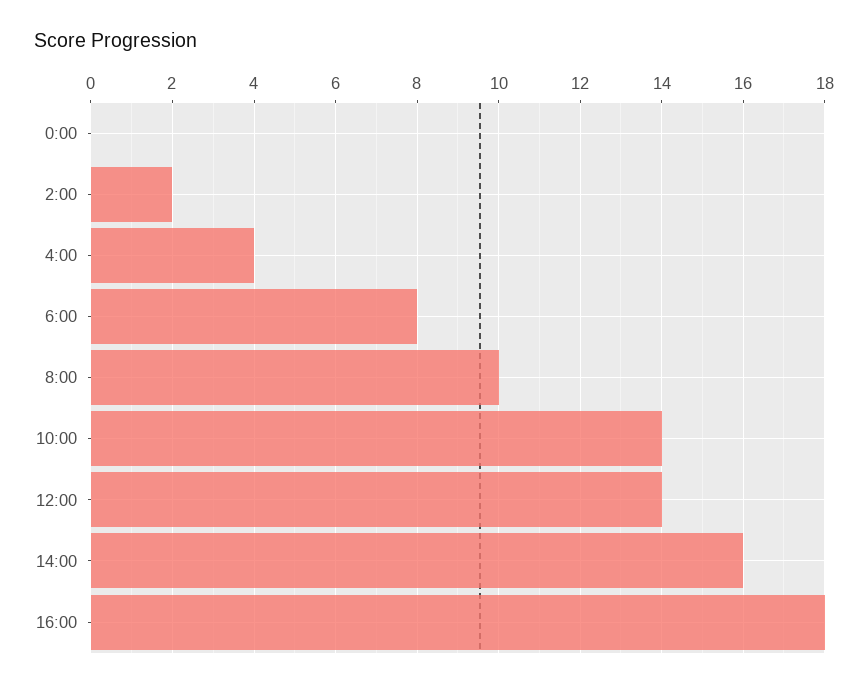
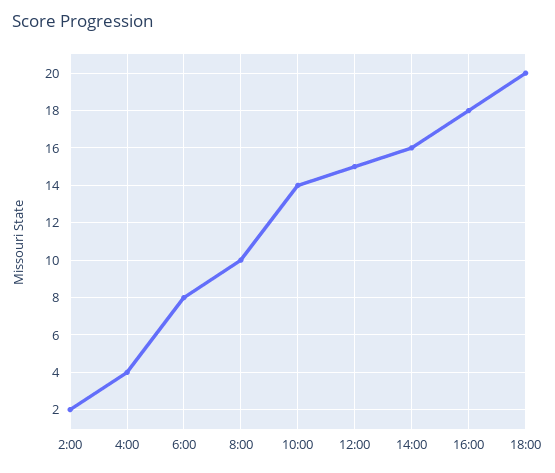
0:00: 0 -> none
12:00: 14 -> 15
18:00: none -> 20

